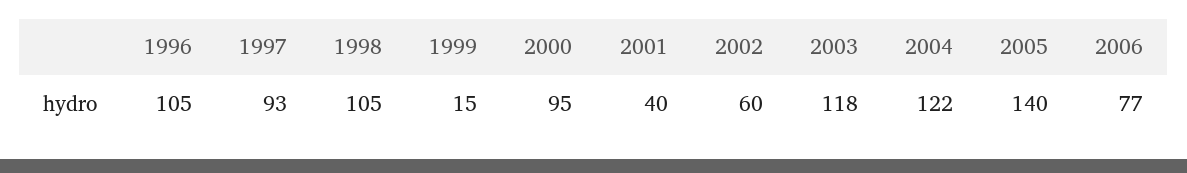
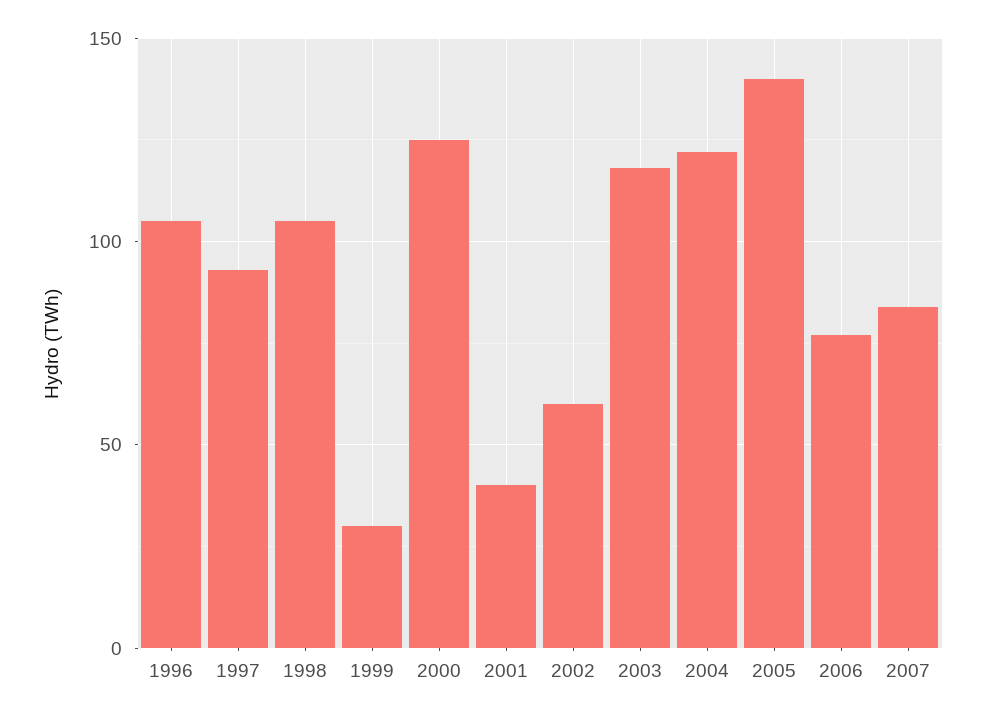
1999: 15 -> 30
2000: 95 -> 125
2007: none -> 85

